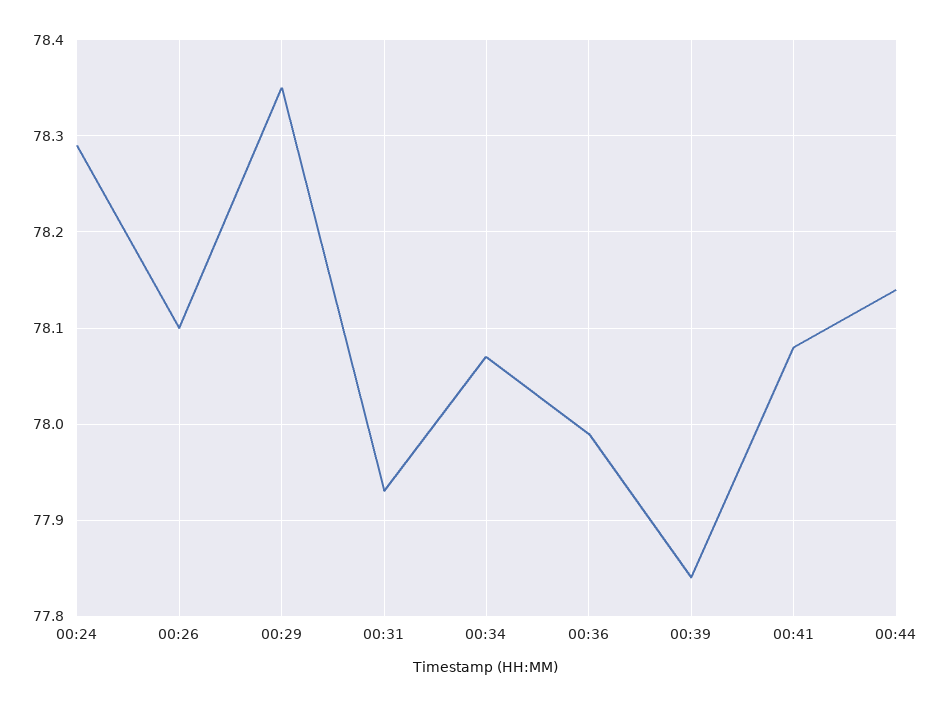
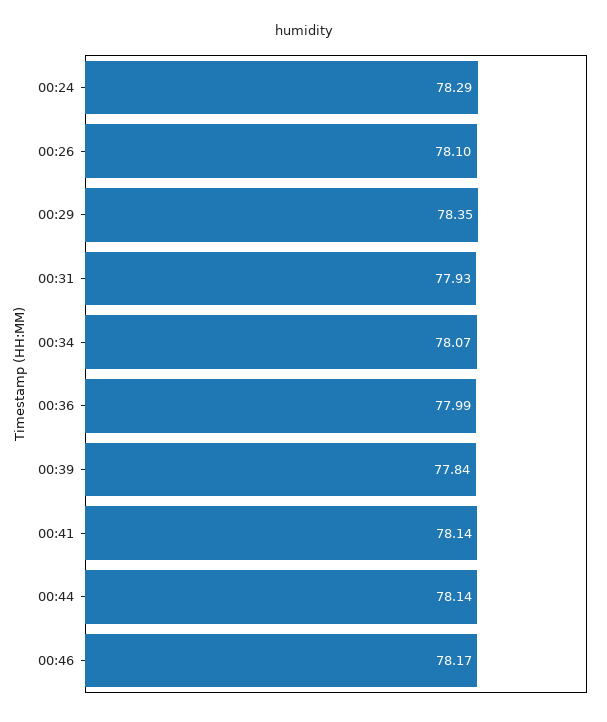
00:41: 78.08 -> 78.14
00:46: none -> 78.17

